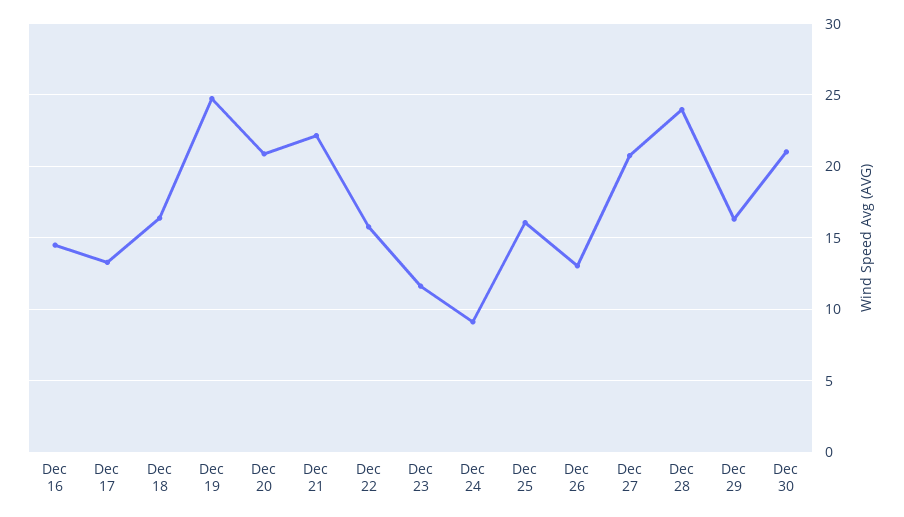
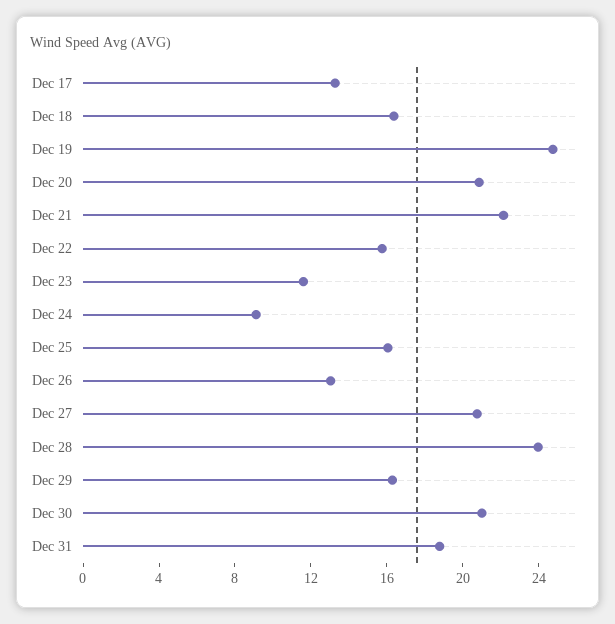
Dec 16: 14.5 -> none
Dec 31: none -> 19

